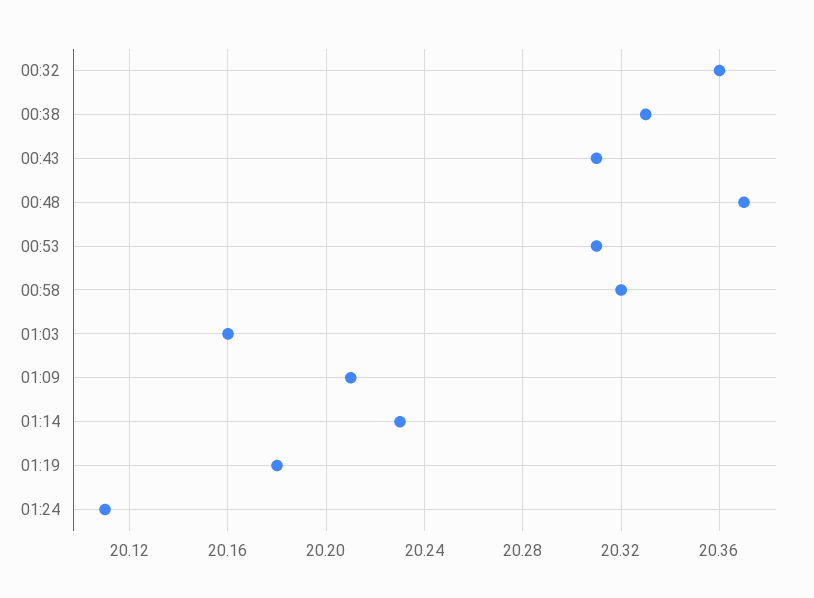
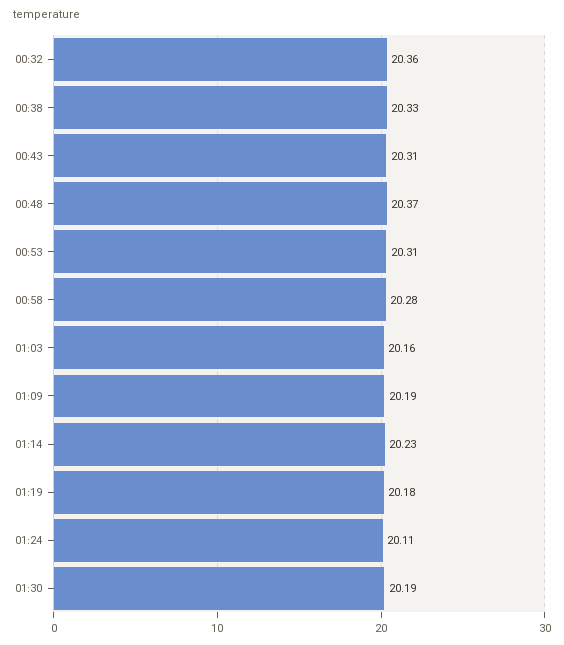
00:58: 20.32 -> 20.28
01:09: 20.21 -> 20.19
01:30: none -> 20.19

